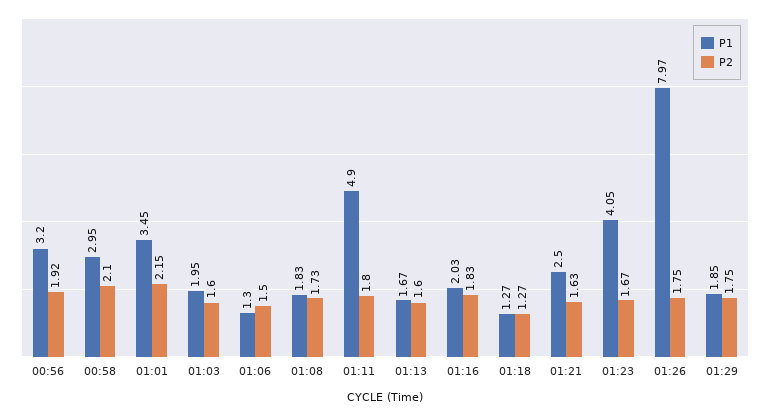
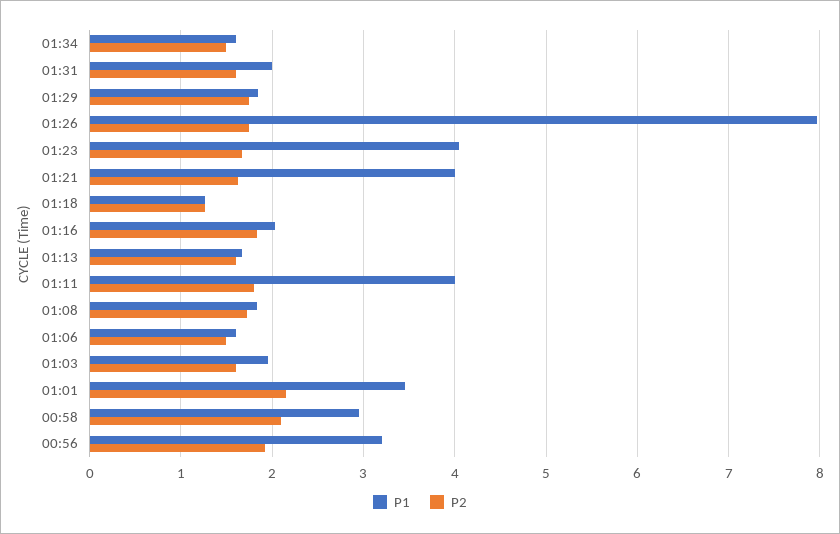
P1, 01:06: 1.3 -> 1.6
P1, 01:11: 4.9 -> 4
P1, 01:21: 2.5 -> 4
P1, 01:34: none -> 1.6
P2, 01:34: none -> 1.5
P1, 01:31: none -> 2
P2, 01:31: none -> 1.6

